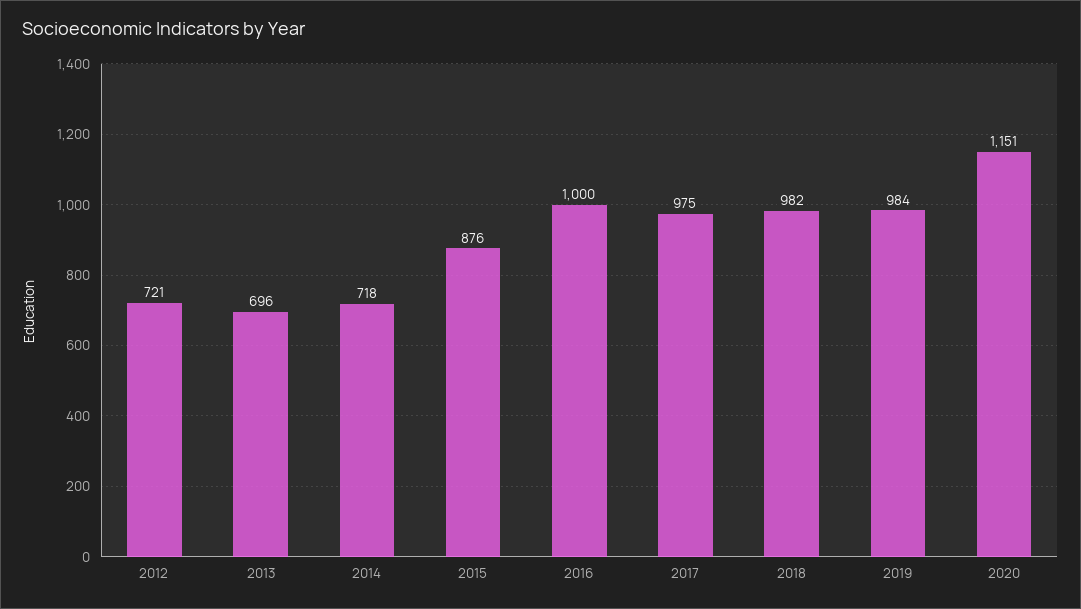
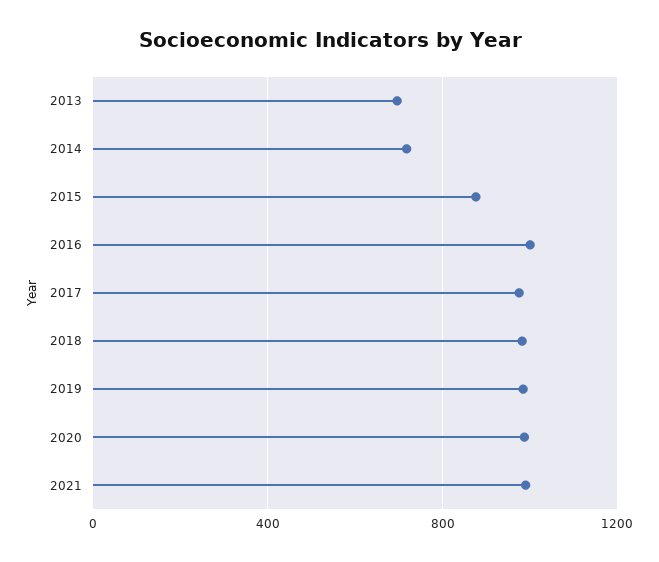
2012: 721 -> none
2020: 1151 -> 1000
2021: none -> 1000

